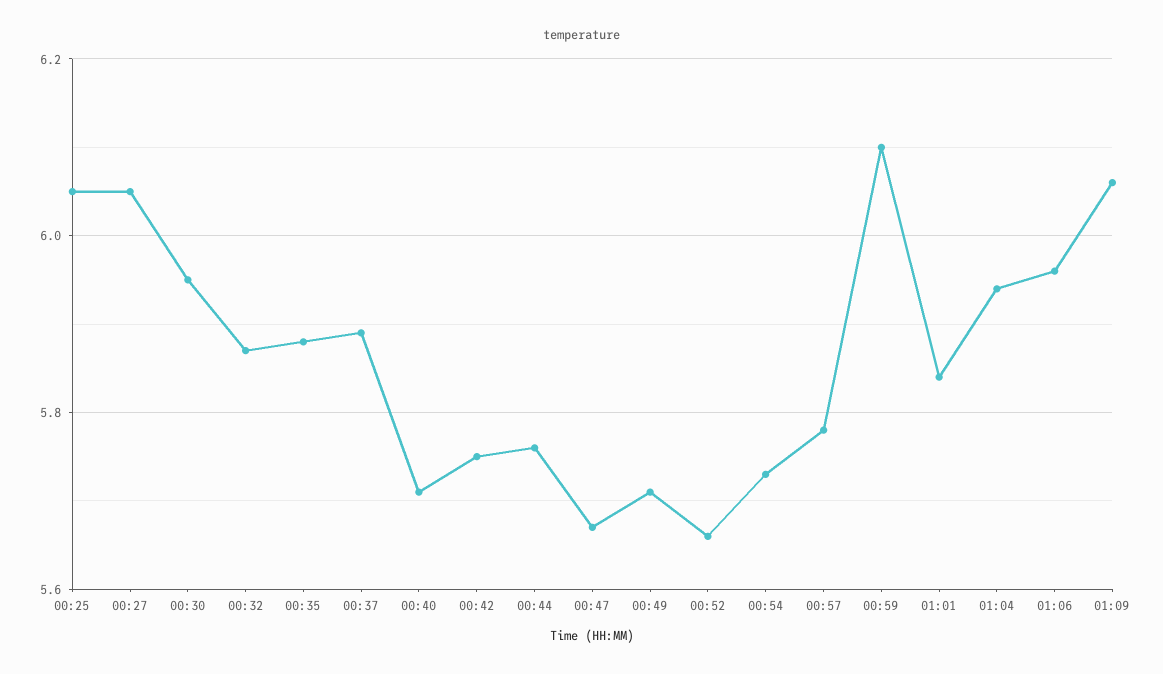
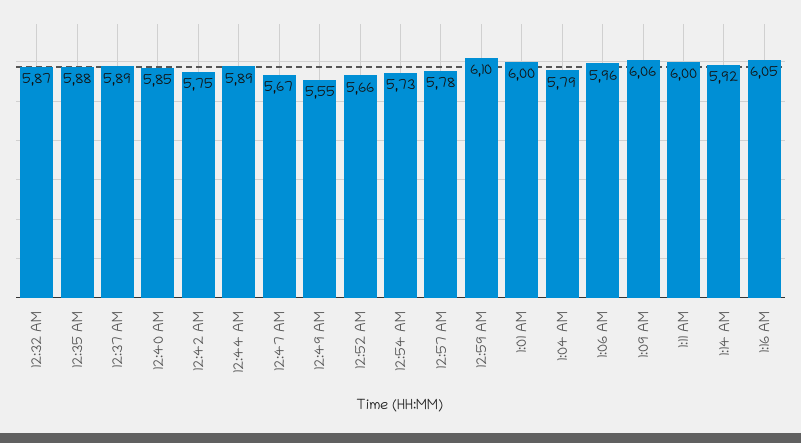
00:25: 6.05 -> none
00:27: 6.05 -> none
00:30: 5.95 -> none
00:40: 5.7 -> 5.85
00:44: 5.75 -> 5.89
00:49: 5.7 -> 5.55
01:01: 5.85 -> 6
01:04: 5.95 -> 5.79
1:11 AM: none -> 6
1:14 AM: none -> 5.92
1:16 AM: none -> 6.05

